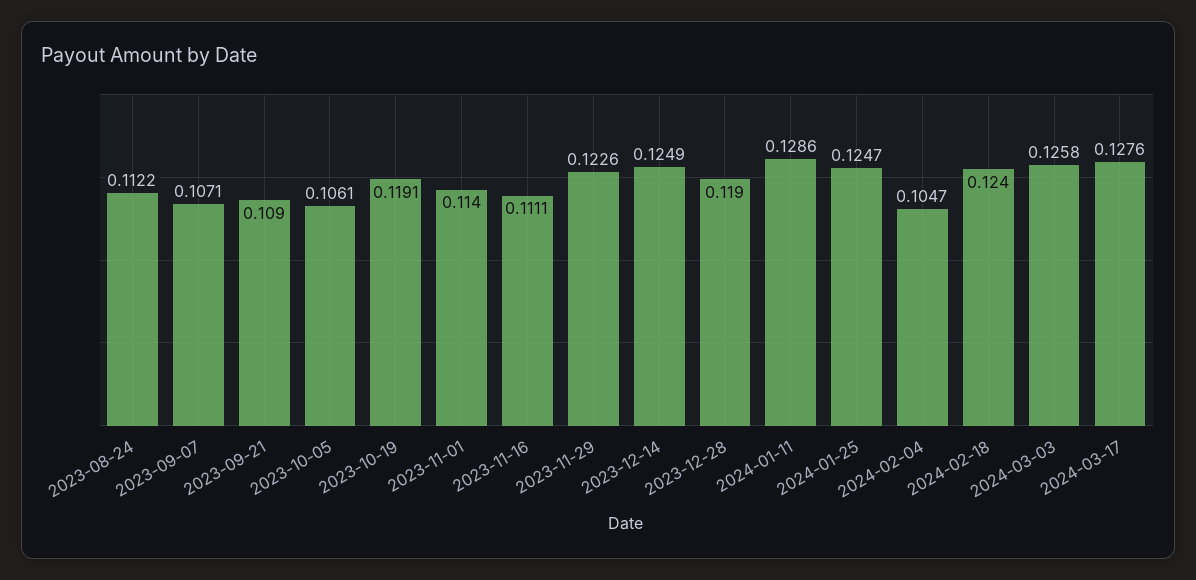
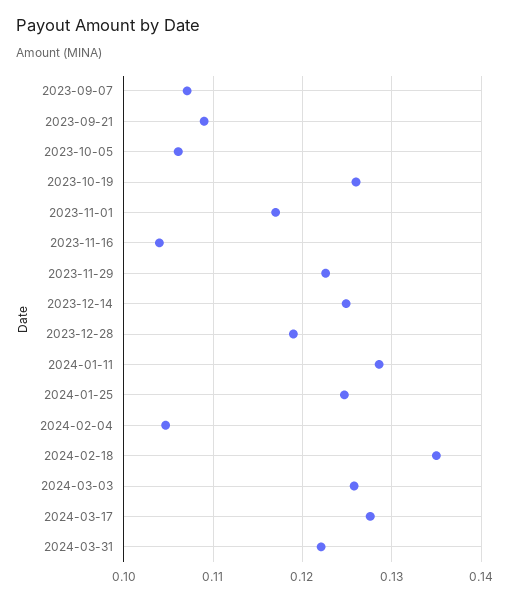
2023-08-24: 0.1122 -> none
2023-10-19: 0.1191 -> 0.126
2023-11-01: 0.114 -> 0.117
2023-11-16: 0.1111 -> 0.104
2024-02-18: 0.124 -> 0.135
2024-03-31: none -> 0.122

